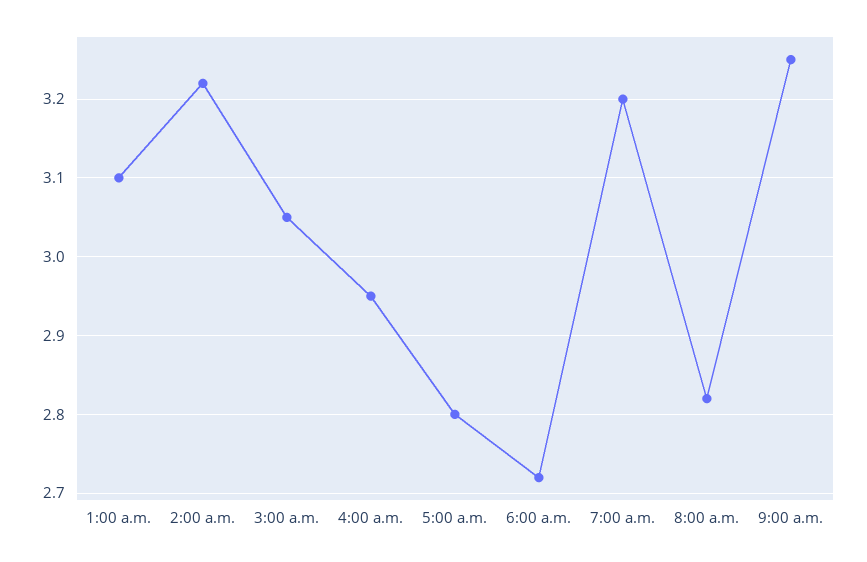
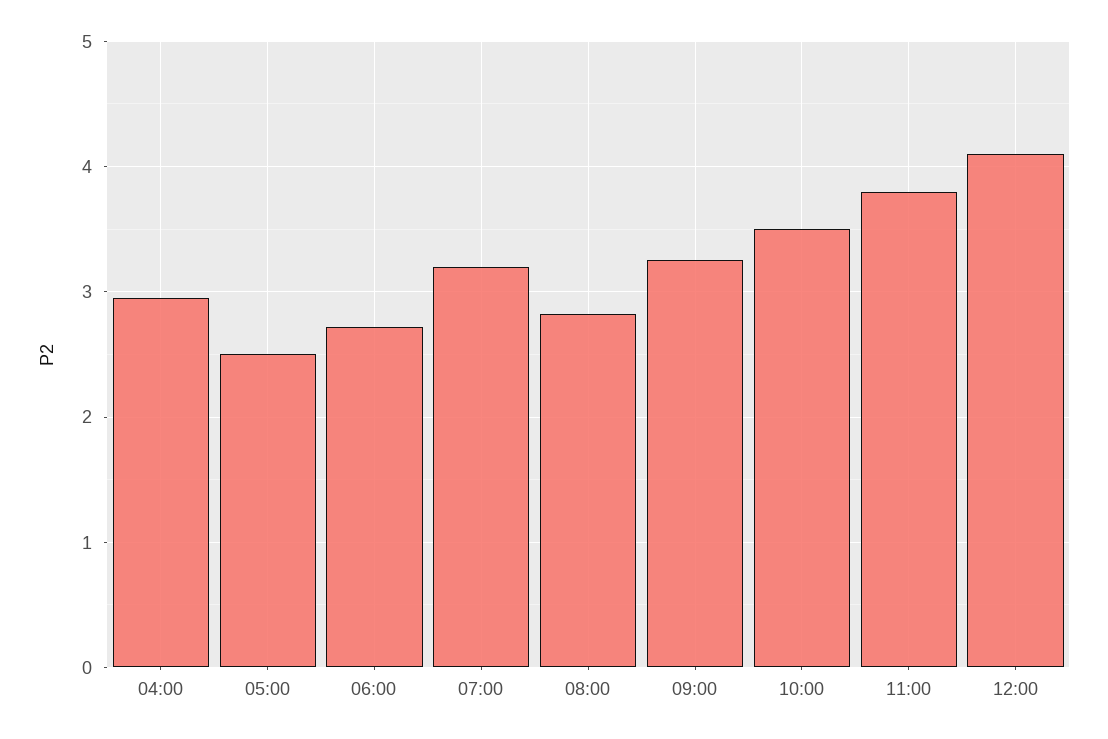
1:00 a.m.: 3.1 -> none
2:00 a.m.: 3.22 -> none
3:00 a.m.: 3.05 -> none
5:00 a.m.: 2.8 -> 2.5
10:00: none -> 3.5
11:00: none -> 3.8
12:00: none -> 4.1

